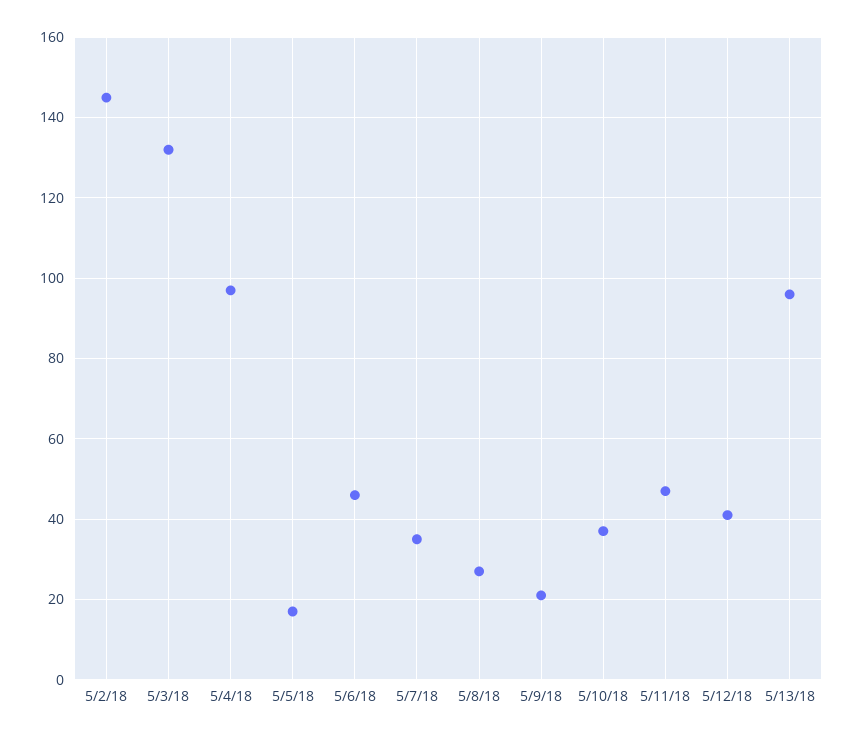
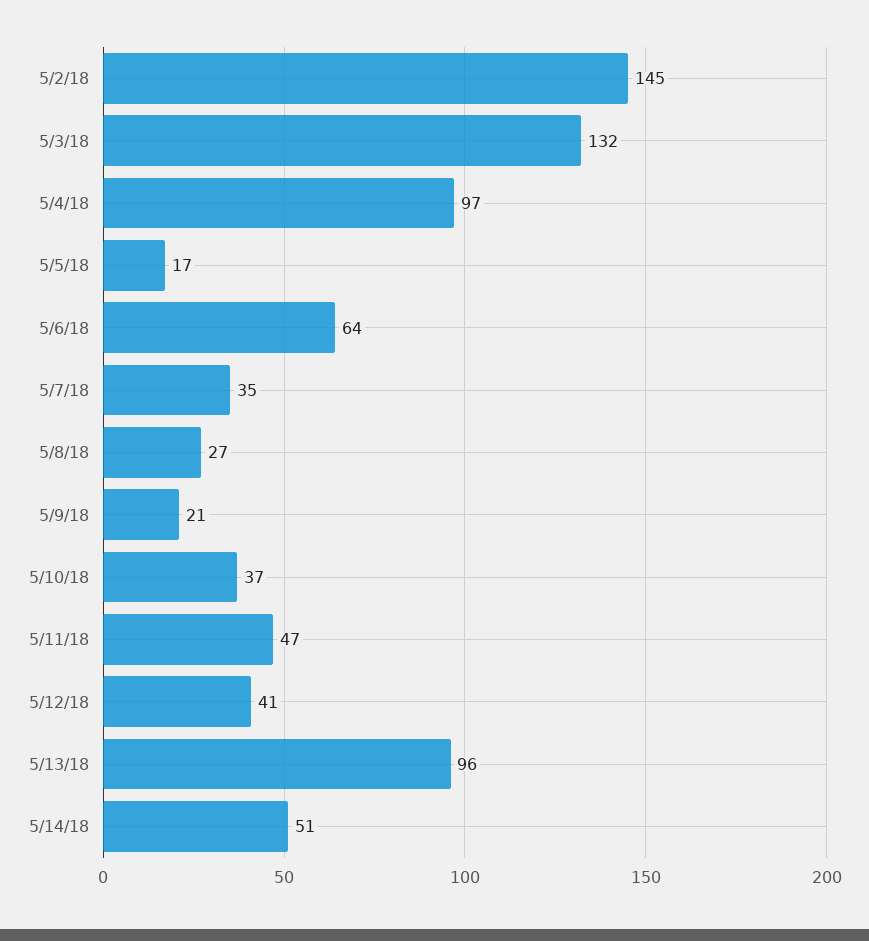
5/6/18: 45 -> 64
5/14/18: none -> 51

